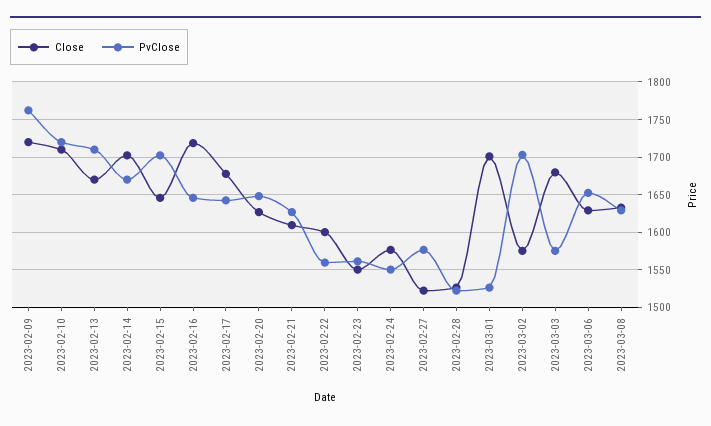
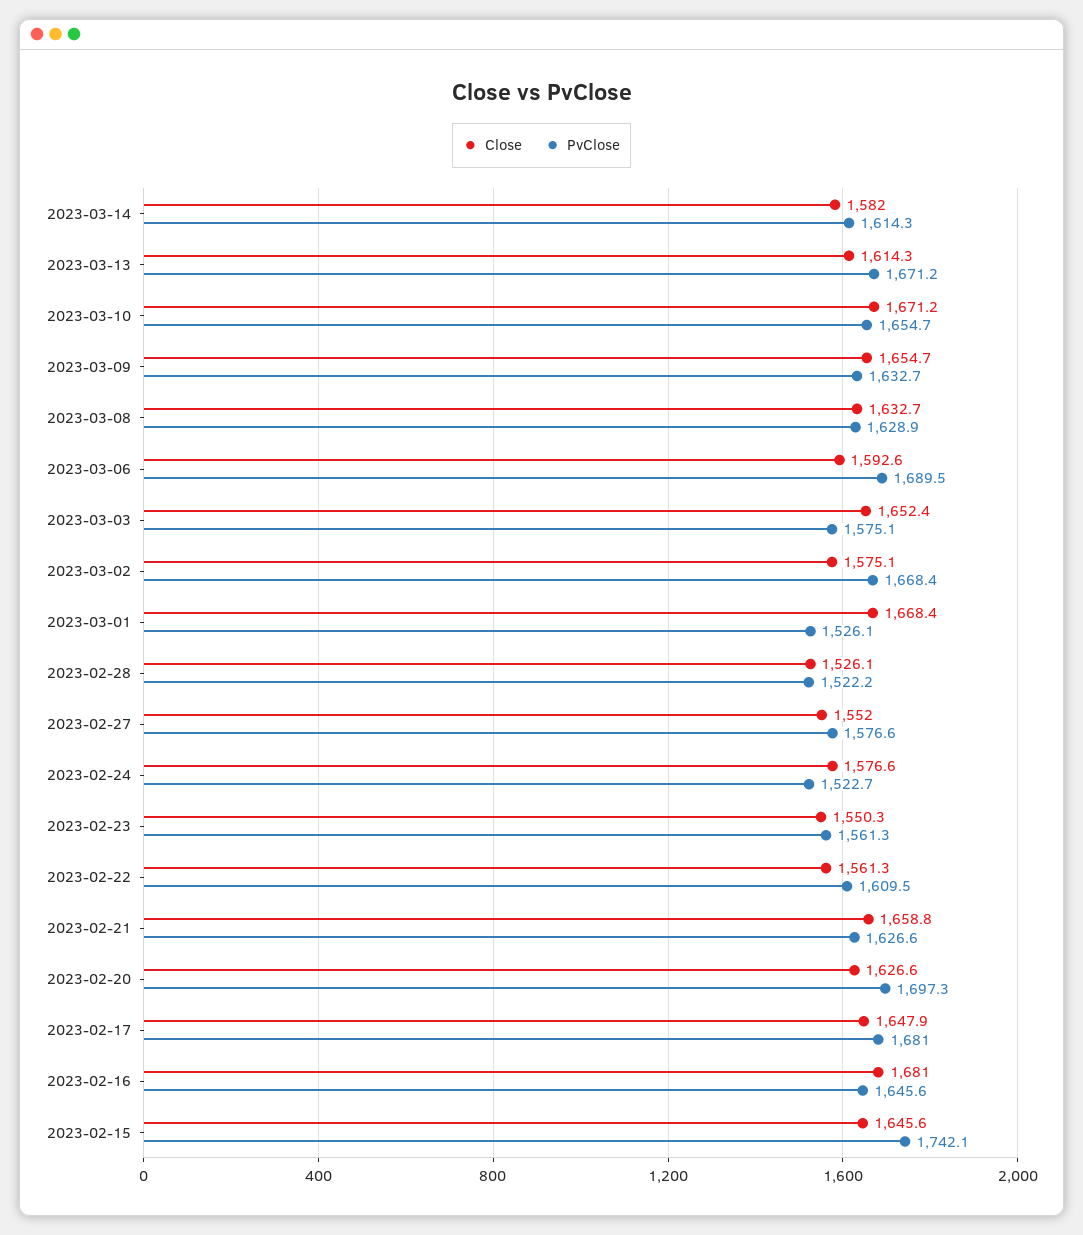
Close, 2023-02-09: 1720 -> none
PvClose, 2023-02-09: 1760 -> none
Close, 2023-02-10: 1710 -> none
PvClose, 2023-02-10: 1720 -> none
Close, 2023-02-13: 1670 -> none
PvClose, 2023-02-13: 1710 -> none
Close, 2023-02-14: 1700 -> none
PvClose, 2023-02-14: 1670 -> none
PvClose, 2023-02-15: 1700 -> 1742.1
Close, 2023-02-16: 1720 -> 1681
Close, 2023-02-17: 1680 -> 1647.9
PvClose, 2023-02-17: 1640 -> 1681
PvClose, 2023-02-20: 1650 -> 1697.3
Close, 2023-02-21: 1610 -> 1658.8
Close, 2023-02-22: 1600 -> 1561.3
PvClose, 2023-02-22: 1560 -> 1609.5
PvClose, 2023-02-24: 1550 -> 1522.7
Close, 2023-02-27: 1520 -> 1552
Close, 2023-03-01: 1700 -> 1668.4
PvClose, 2023-03-02: 1700 -> 1668.4
Close, 2023-03-03: 1680 -> 1652.4
Close, 2023-03-06: 1630 -> 1592.6
PvClose, 2023-03-06: 1650 -> 1689.5
Close, 2023-03-14: none -> 1582
PvClose, 2023-03-14: none -> 1614.3
Close, 2023-03-13: none -> 1614.3
PvClose, 2023-03-13: none -> 1671.2
Close, 2023-03-10: none -> 1671.2
PvClose, 2023-03-10: none -> 1654.7
Close, 2023-03-09: none -> 1654.7
PvClose, 2023-03-09: none -> 1632.7

